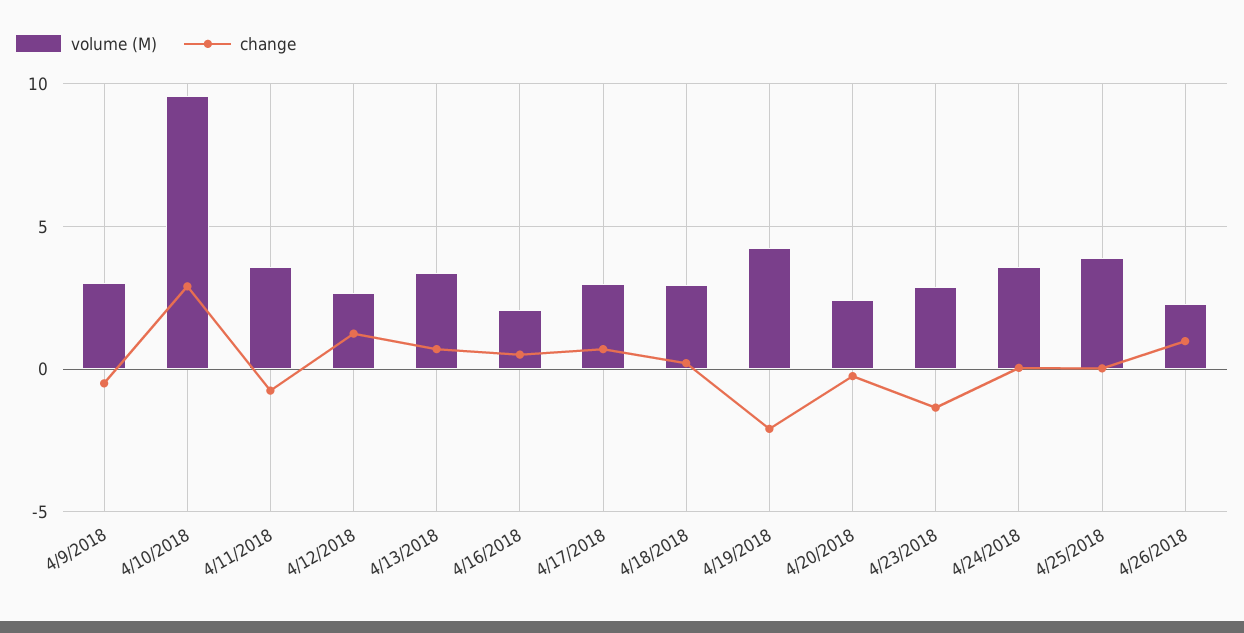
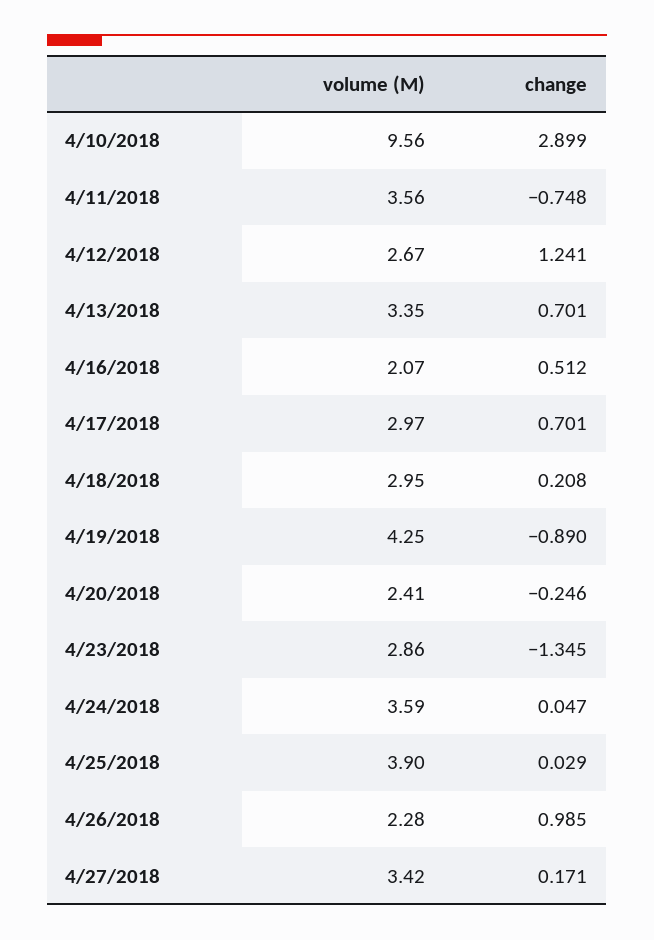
volume (M), 4/9/2018: 3 -> none
change, 4/9/2018: -0.5 -> none
change, 4/19/2018: -2 -> -0.89
volume (M), 4/27/2018: none -> 3.42
change, 4/27/2018: none -> 0.171

